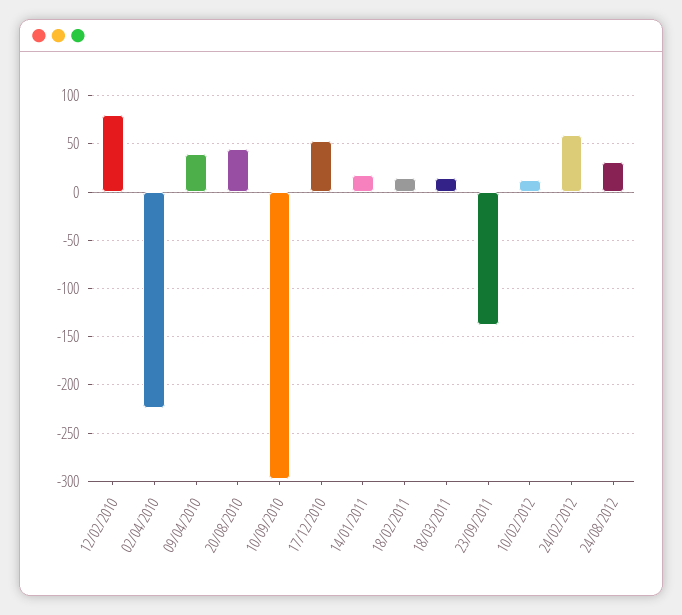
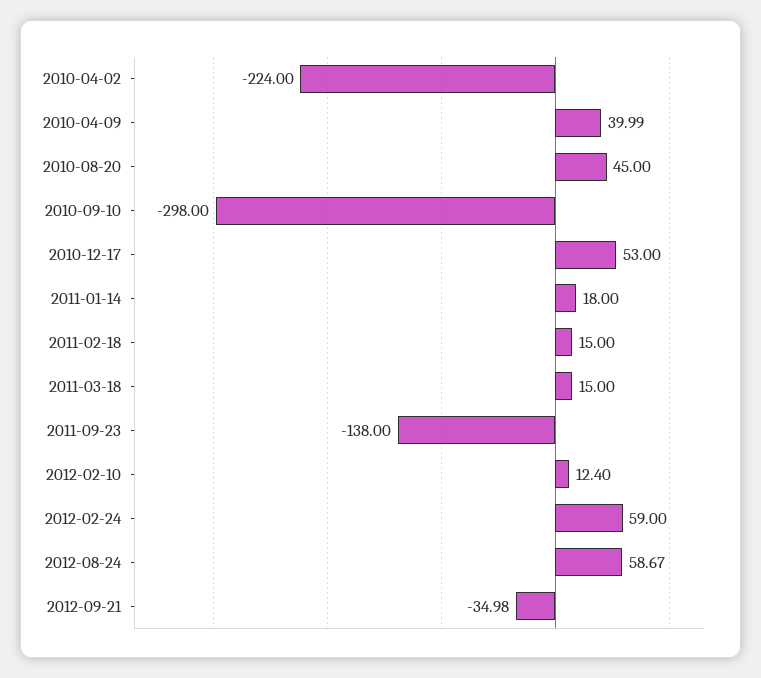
12/02/2010: 80 -> none
24/08/2012: 30 -> 58.67
2012-09-21: none -> -34.98

